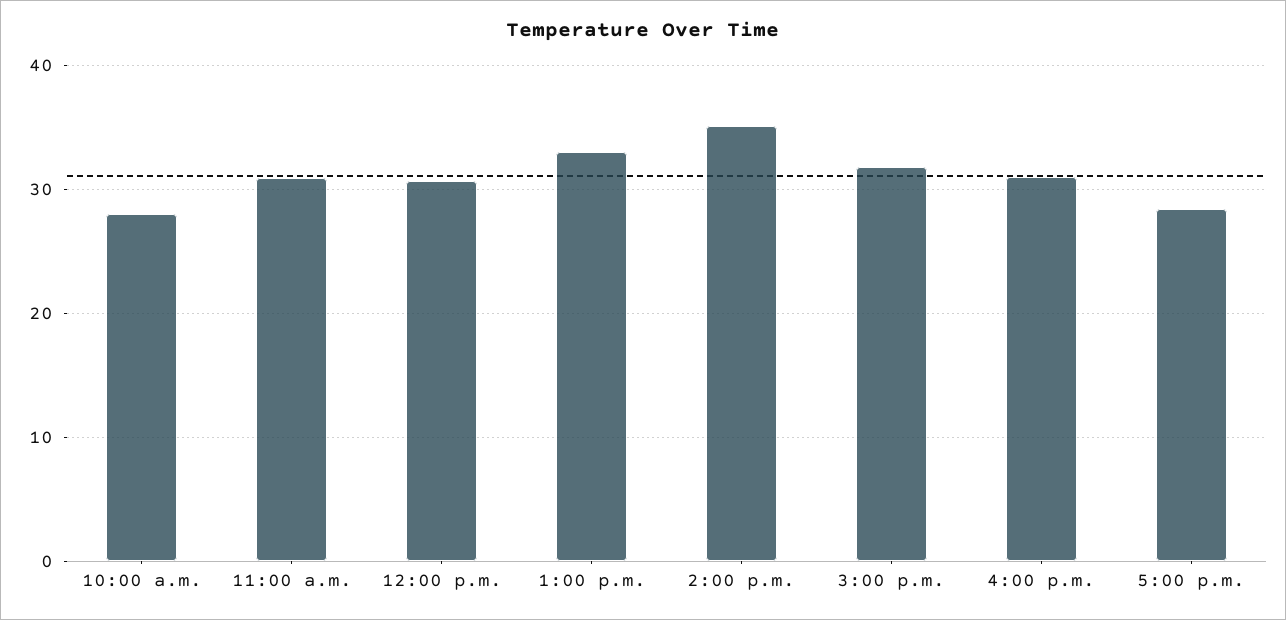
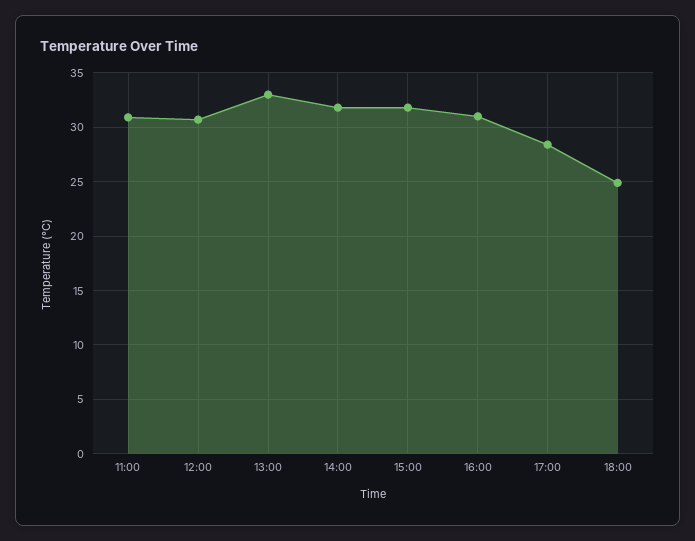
10:00 a.m.: 28 -> none
2:00 p.m.: 35 -> 32
18:00: none -> 25

